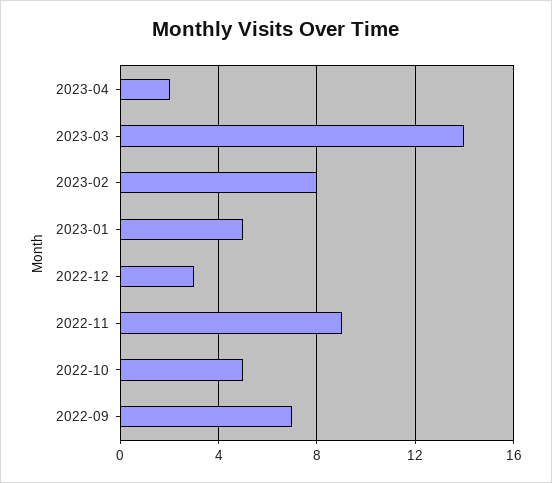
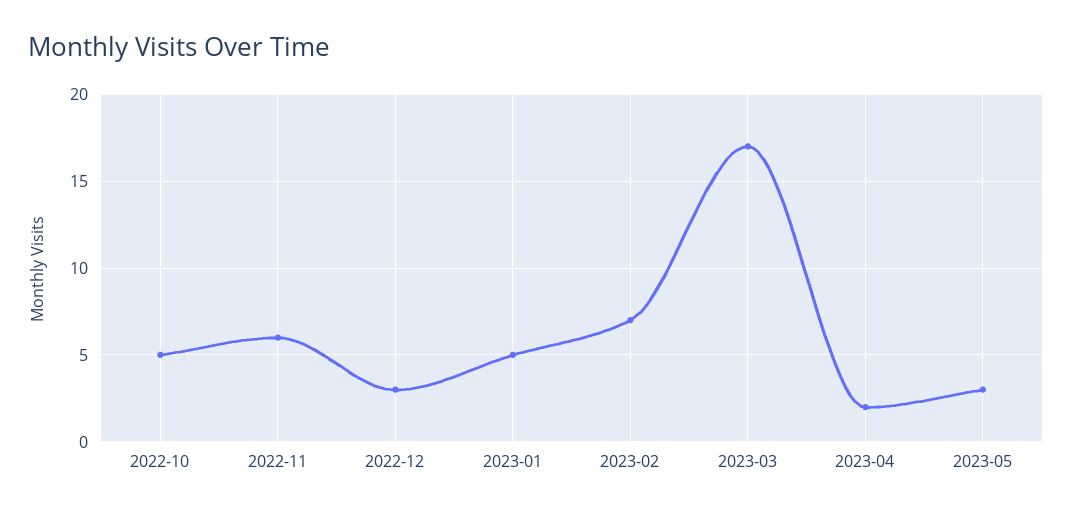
2023-03: 14 -> 17
2023-02: 8 -> 7
2022-11: 9 -> 6
2022-09: 7 -> none
2023-05: none -> 3

